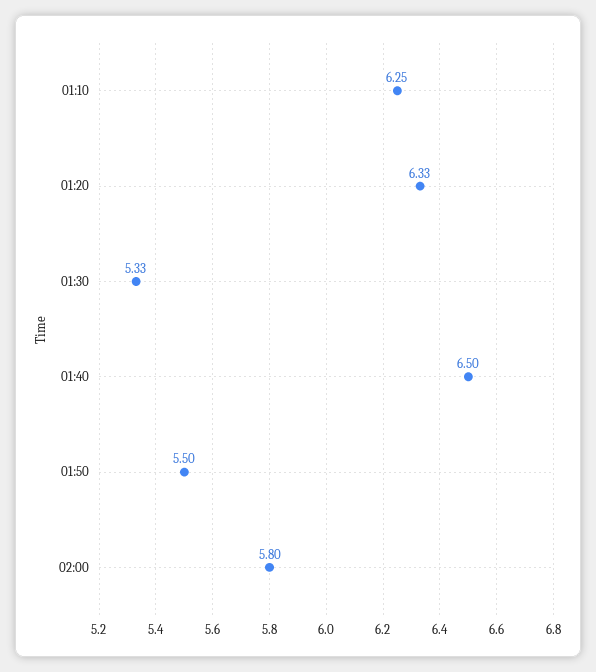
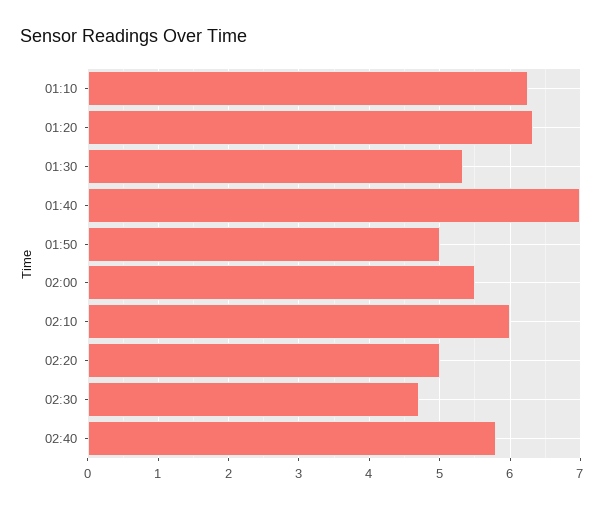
01:40: 6.5 -> 7
01:50: 5.5 -> 5
02:00: 5.8 -> 5.5
02:10: none -> 6
02:20: none -> 5
02:30: none -> 4.7
02:40: none -> 5.8

